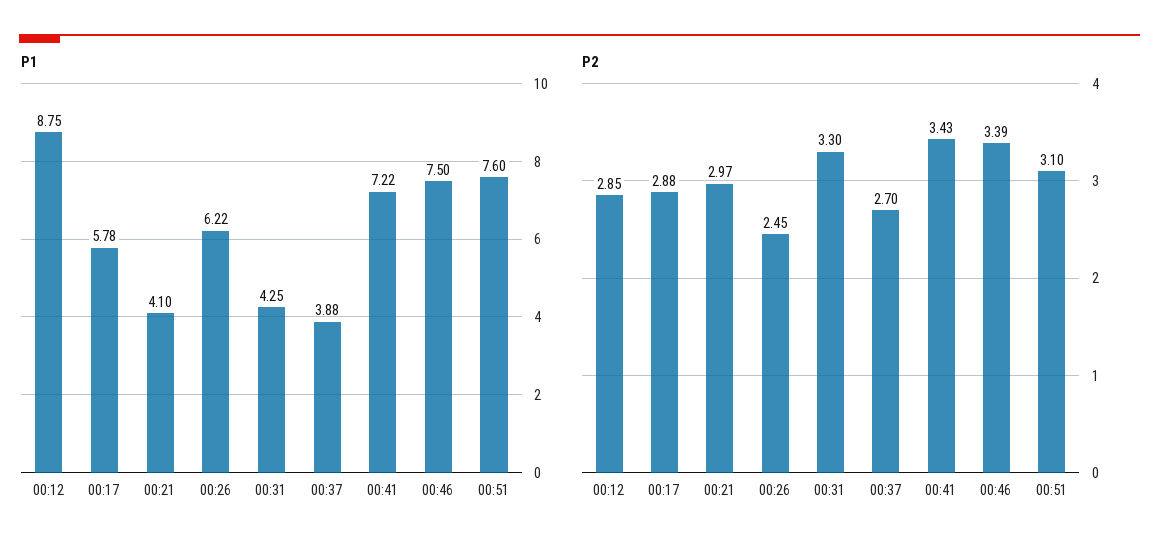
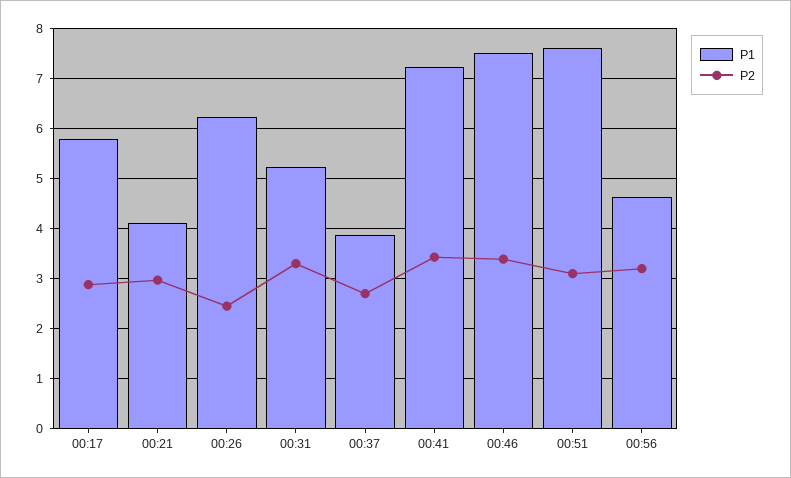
P1, 00:12: 8.75 -> none
P1, 00:31: 4.25 -> 5.2
P2, 00:12: 2.85 -> none
P1, 00:56: none -> 4.6
P2, 00:56: none -> 3.2

